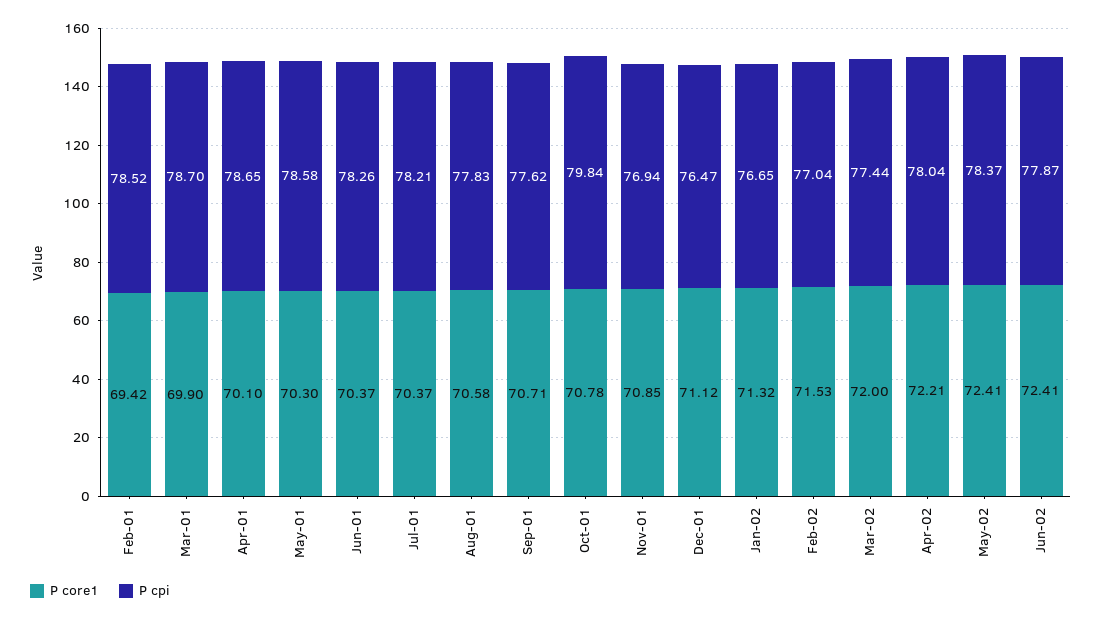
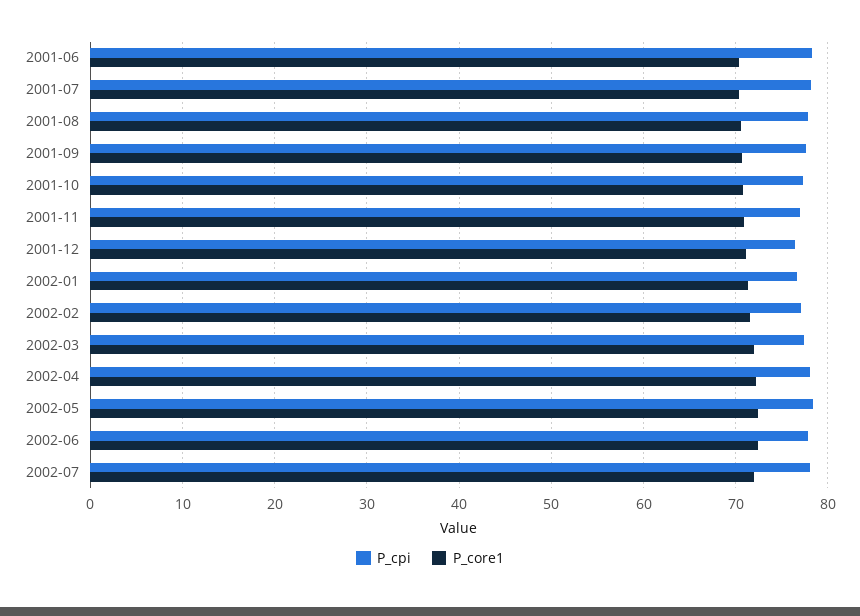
P core1, Feb-01: 69.42 -> none
P cpi, Feb-01: 78.52 -> none
P core1, Mar-01: 69.9 -> none
P cpi, Mar-01: 78.7 -> none
P core1, Apr-01: 70.1 -> none
P cpi, Apr-01: 78.65 -> none
P core1, May-01: 70.3 -> none
P cpi, May-01: 78.58 -> none
P cpi, Oct-01: 79.84 -> 77
P cpi, 2002-07: none -> 78
P core1, 2002-07: none -> 72

